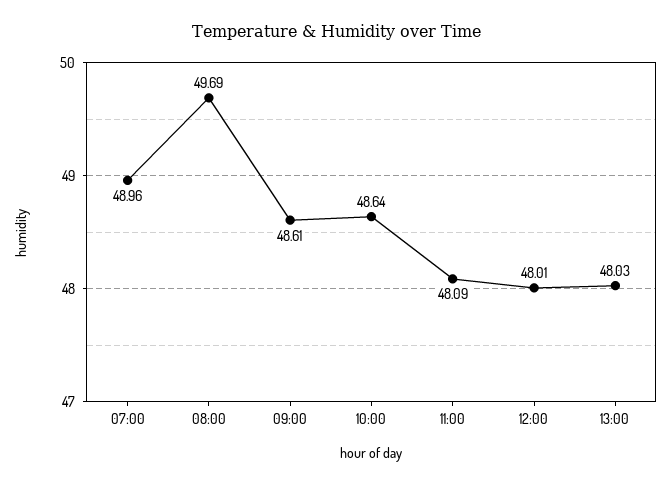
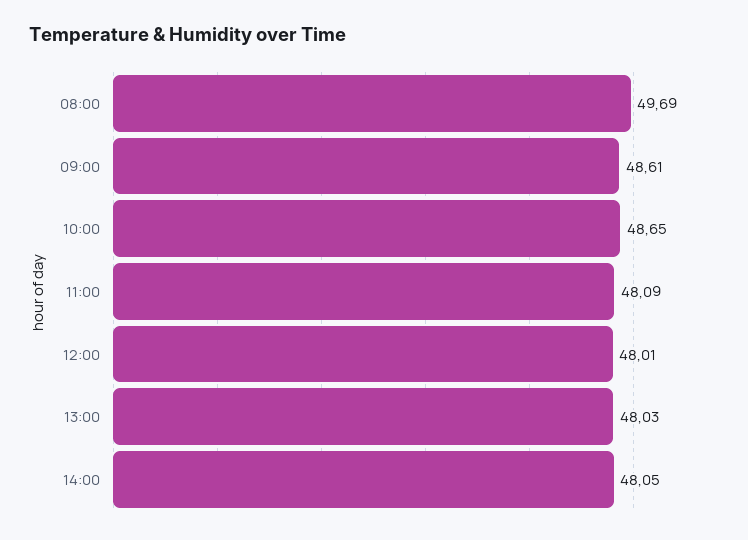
07:00: 48.96 -> none
10:00: 48.64 -> 48.65
14:00: none -> 48.05

